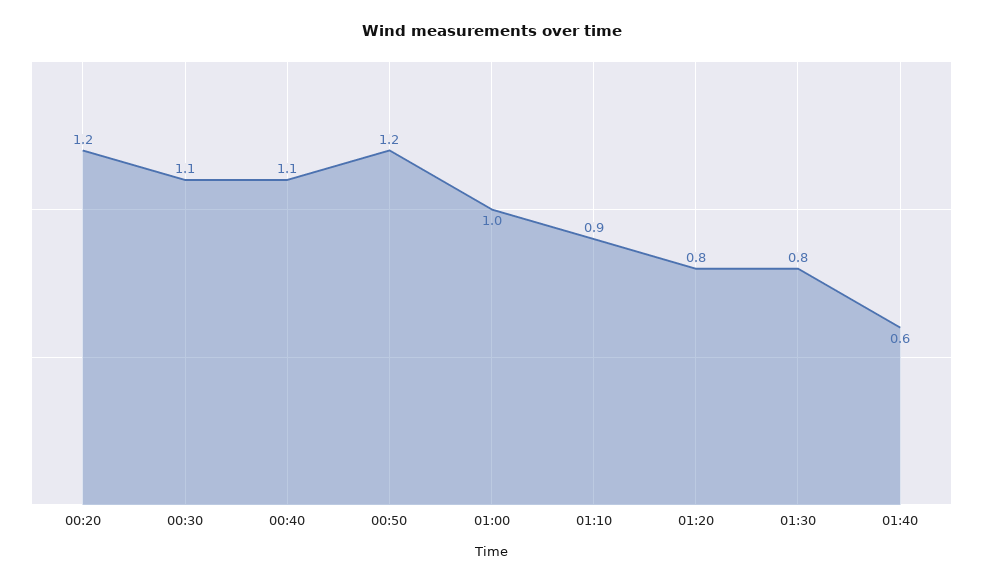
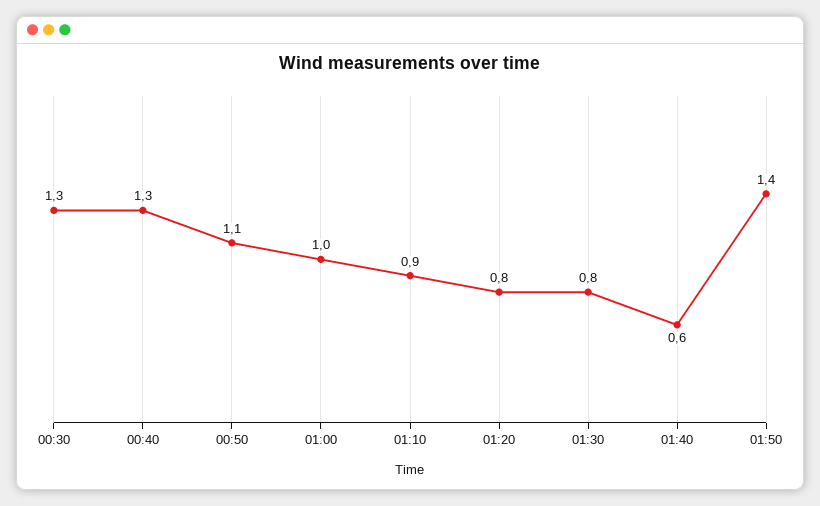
00:20: 1.2 -> none
00:30: 1.1 -> 1.3
00:40: 1.1 -> 1.3
00:50: 1.2 -> 1.1
01:50: none -> 1.4

